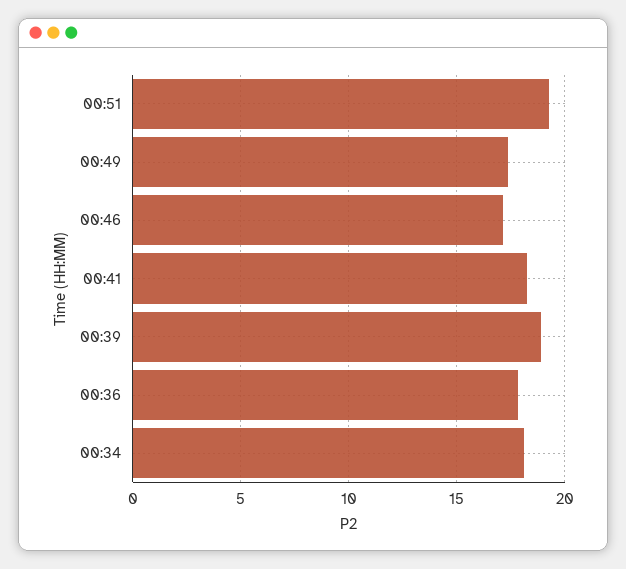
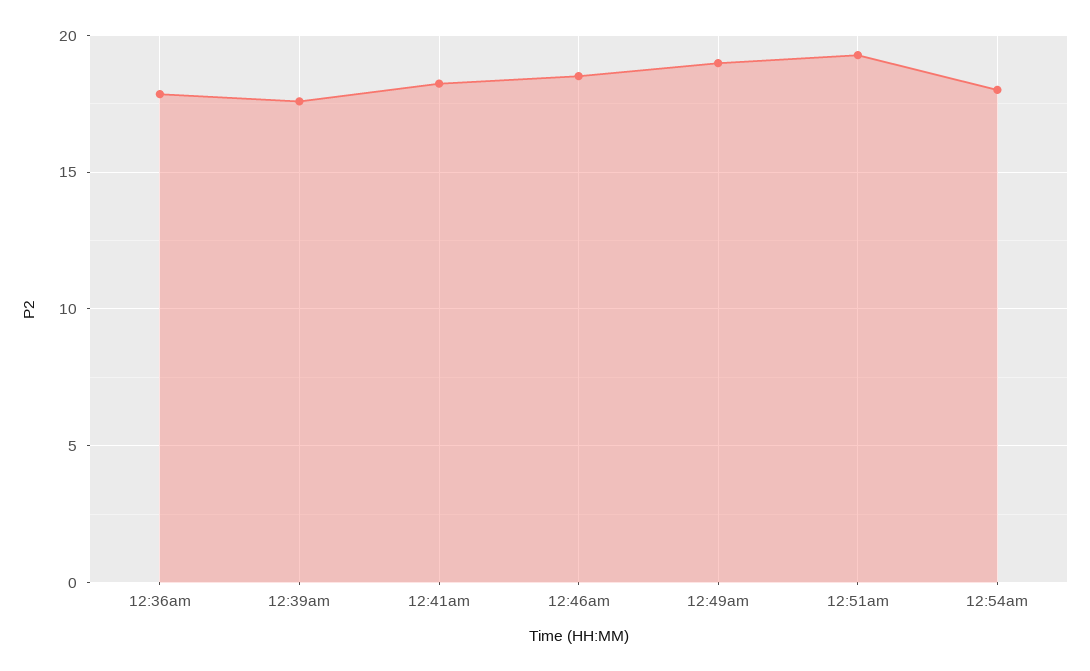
00:49: 17.5 -> 19
00:46: 17 -> 18.5
00:39: 19 -> 17.5
00:34: 18 -> none
12:54am: none -> 18

